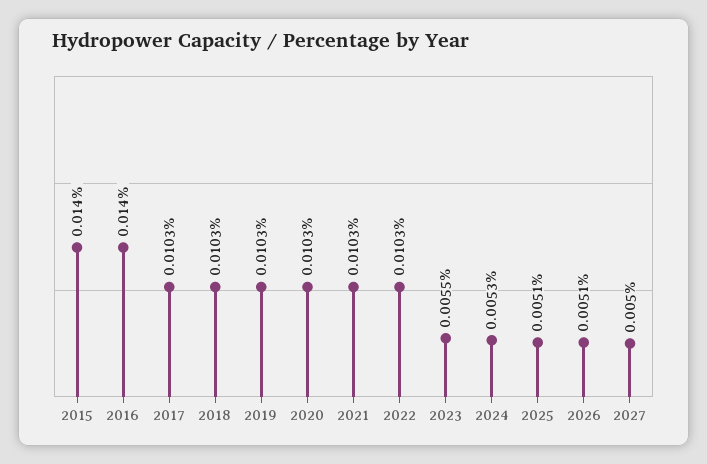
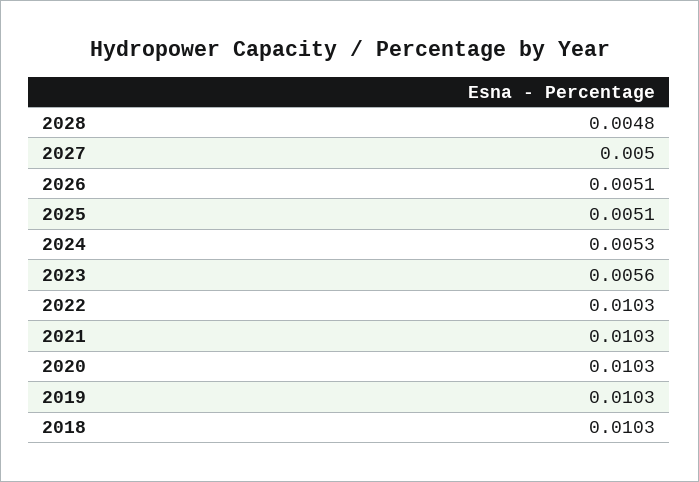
2015: 0.014 -> none
2016: 0.014 -> none
2017: 0.0103 -> none
2023: 0.0055 -> 0.0056
2028: none -> 0.0048

